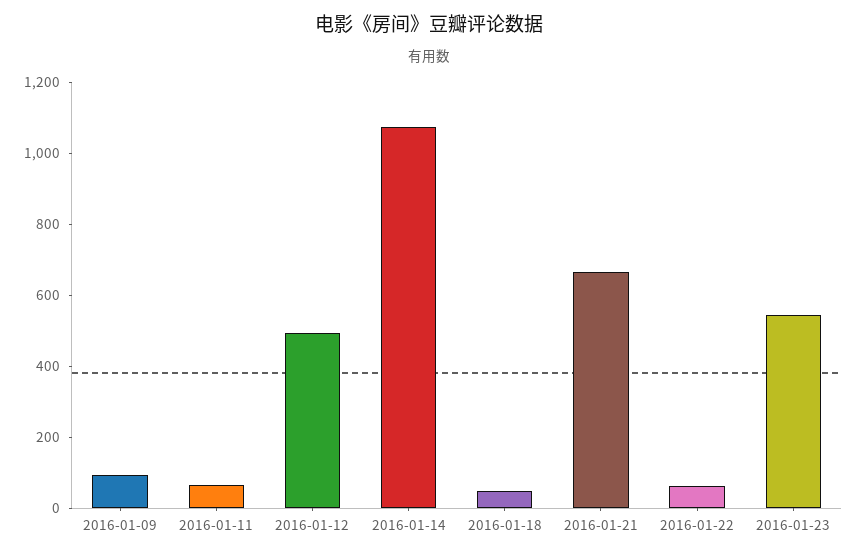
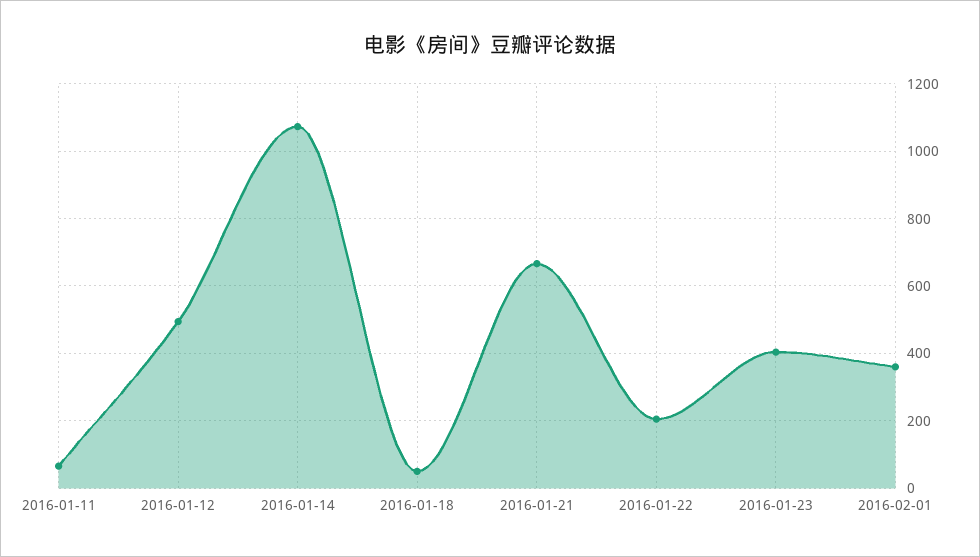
2016-01-09: 100 -> none
2016-01-22: 50 -> 200
2016-01-23: 550 -> 400
2016-02-01: none -> 360

